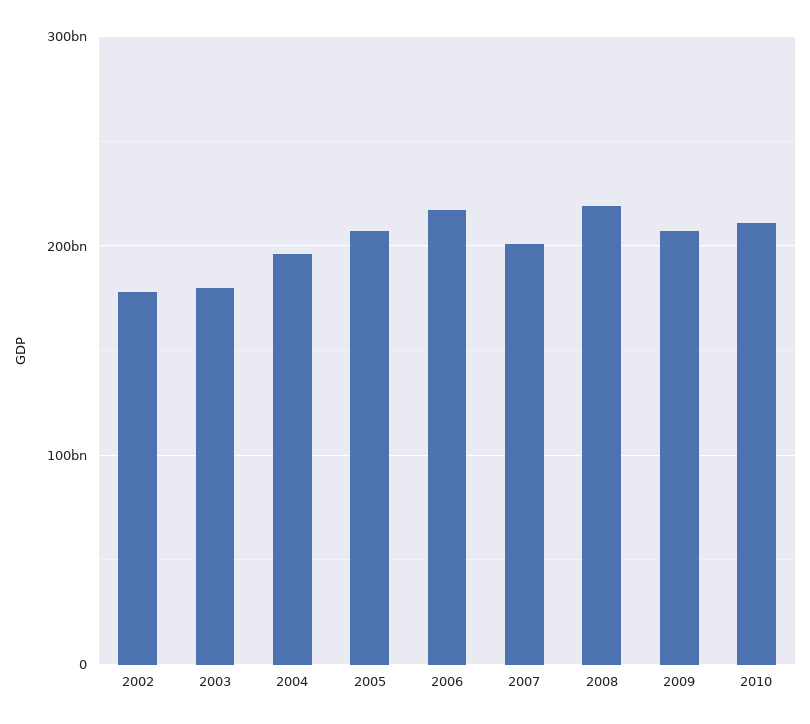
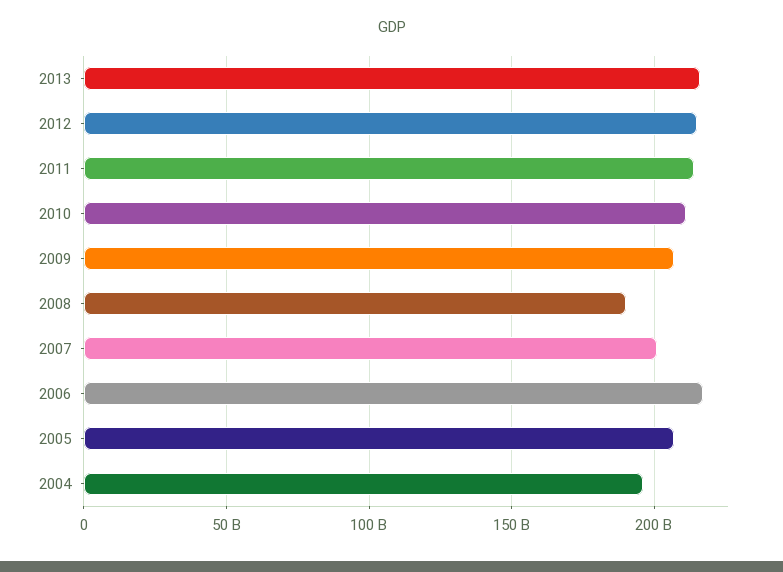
2002: 180000000000 -> none
2003: 180000000000 -> none
2008: 220000000000 -> 190000000000
2013: none -> 215000000000
2012: none -> 215000000000
2011: none -> 215000000000

